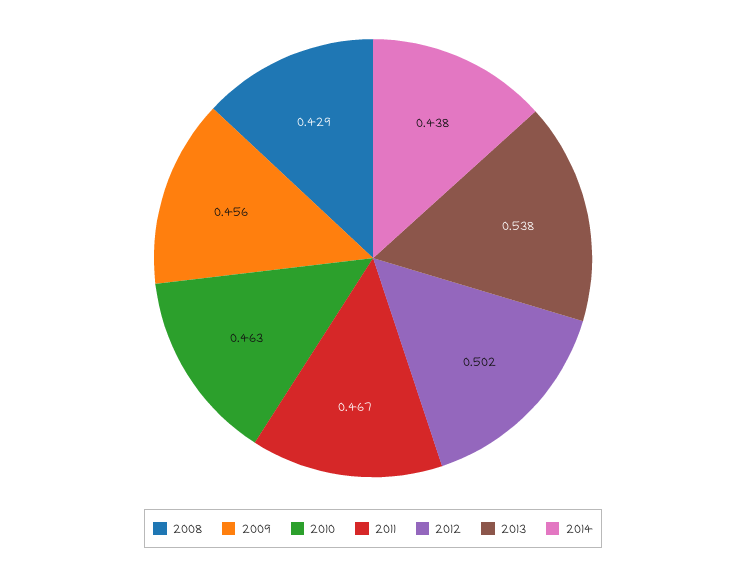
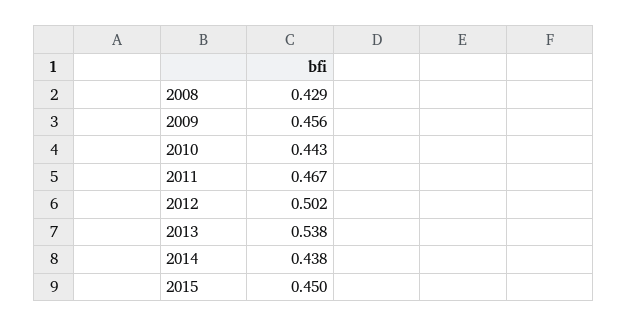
2010: 0.463 -> 0.443
2015: none -> 0.45

